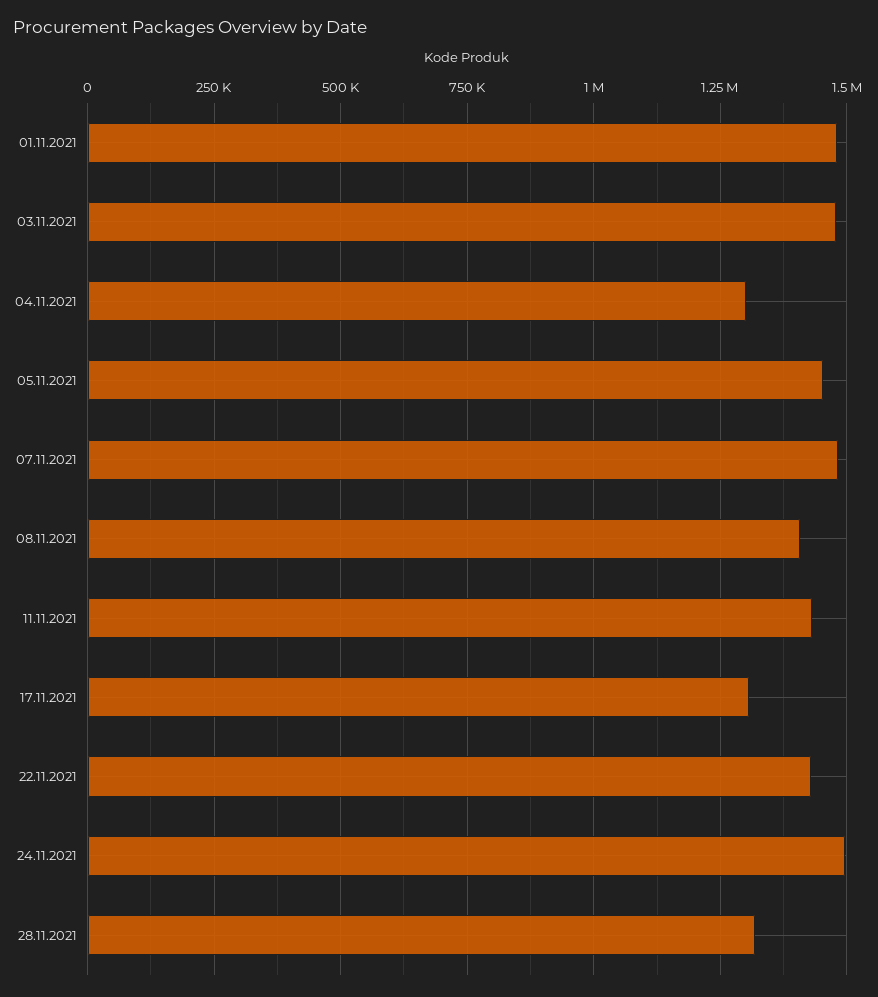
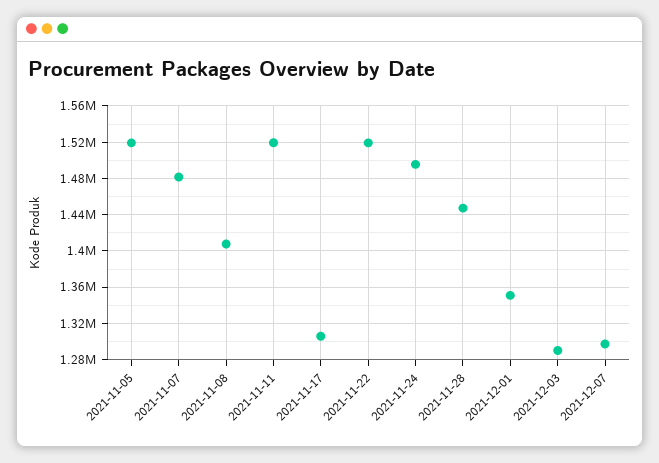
01.11.2021: 1475000 -> none
03.11.2021: 1475000 -> none
04.11.2021: 1300000 -> none
05.11.2021: 1450000 -> 1520000
11.11.2021: 1425000 -> 1520000
22.11.2021: 1425000 -> 1520000
28.11.2021: 1325000 -> 1450000
2021-12-01: none -> 1350000
2021-12-03: none -> 1290000
2021-12-07: none -> 1300000

